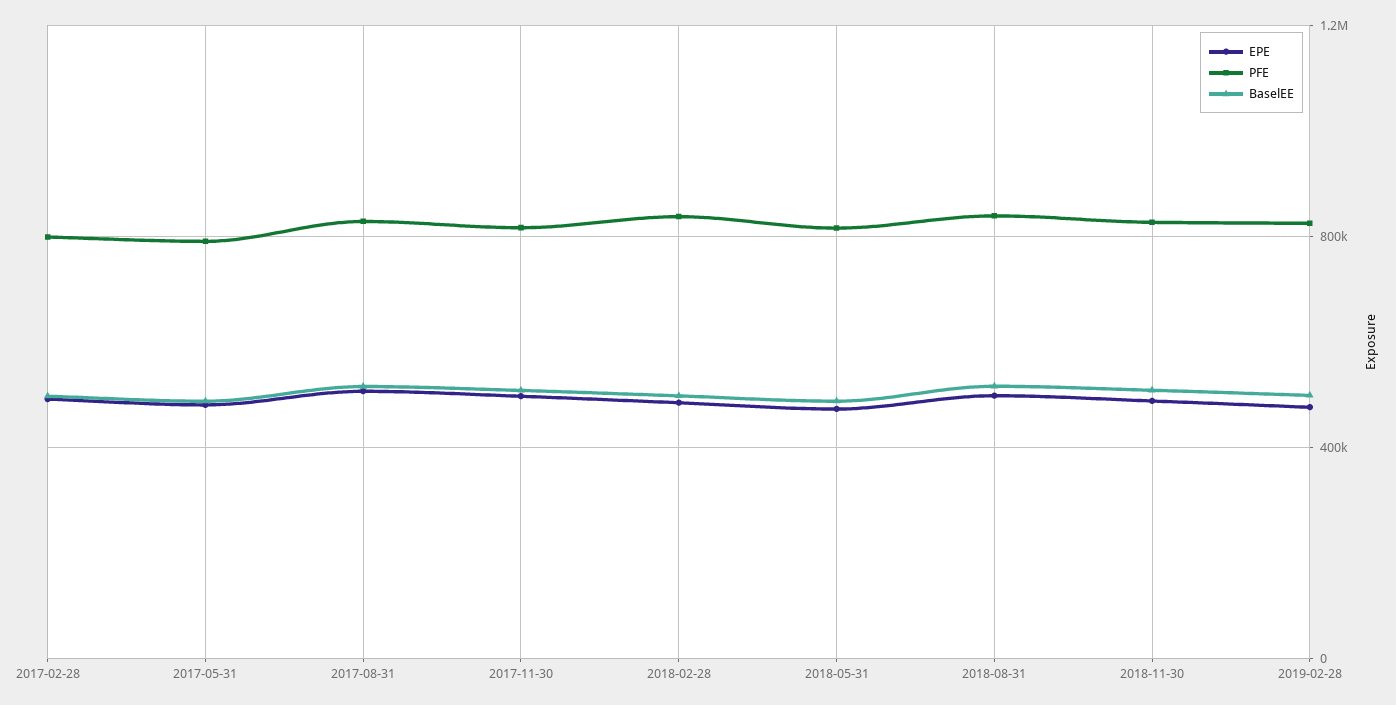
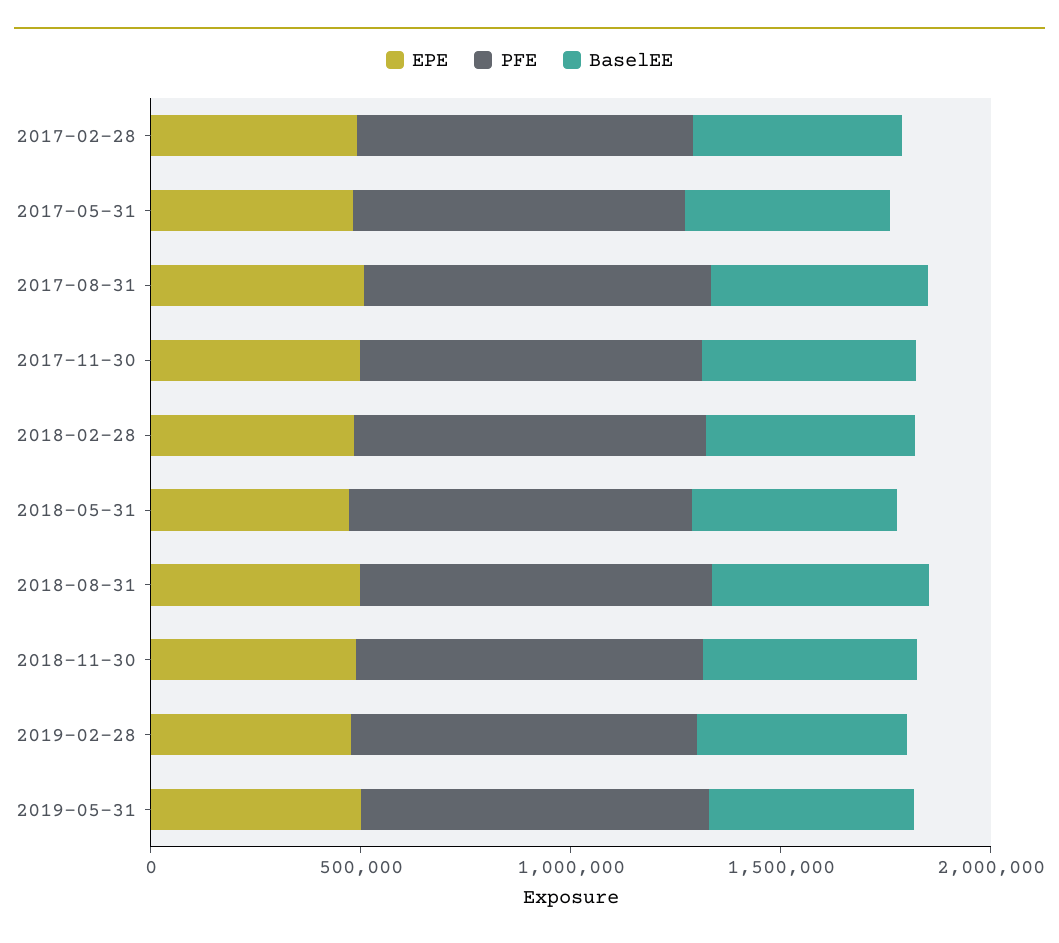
EPE, 2019-05-31: none -> 500000
PFE, 2019-05-31: none -> 800000
BaselEE, 2019-05-31: none -> 500000

